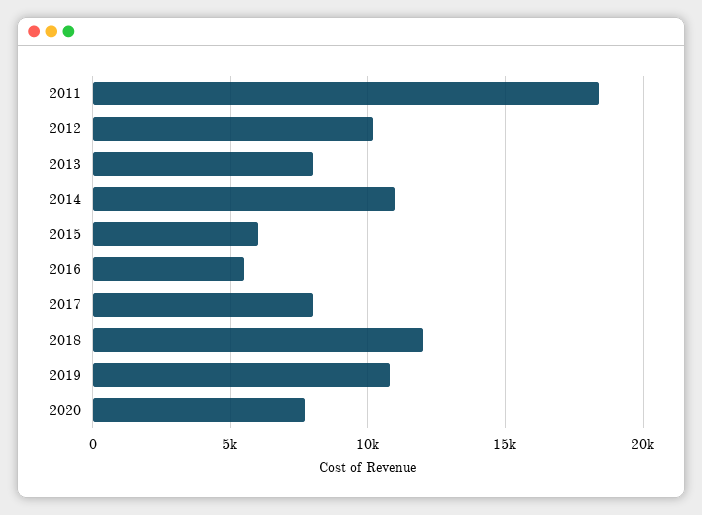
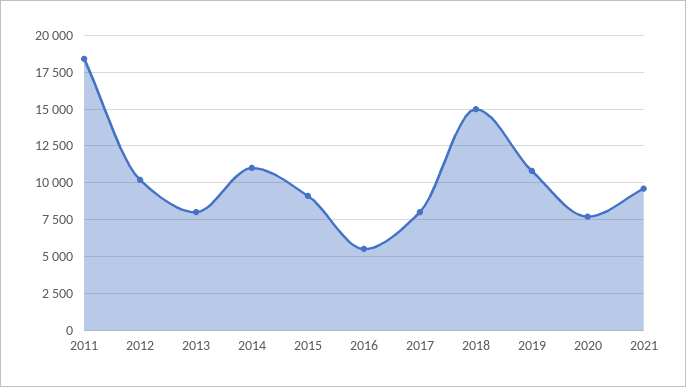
2015: 6000 -> 9000
2018: 12000 -> 15000
2021: none -> 9500

